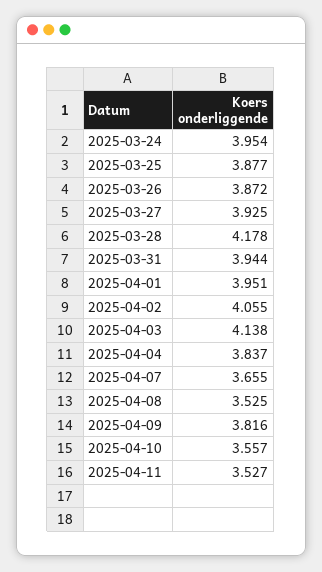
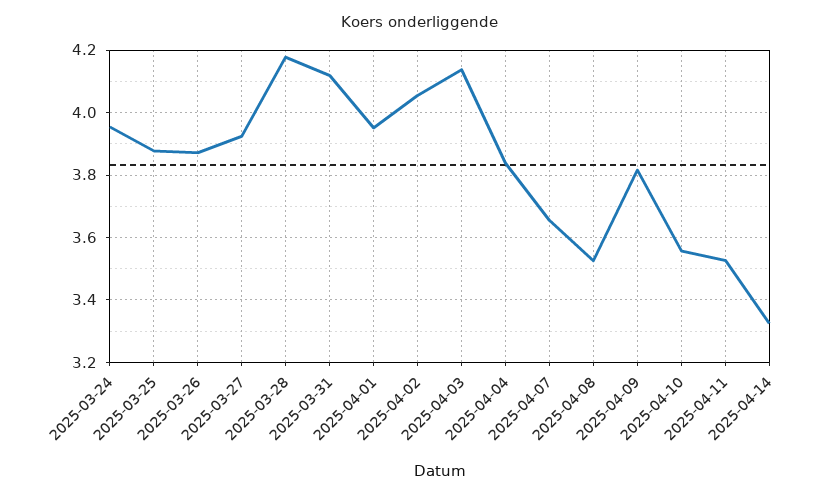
2025-03-31: 3.944 -> 4.12
2025-04-14: none -> 3.32

